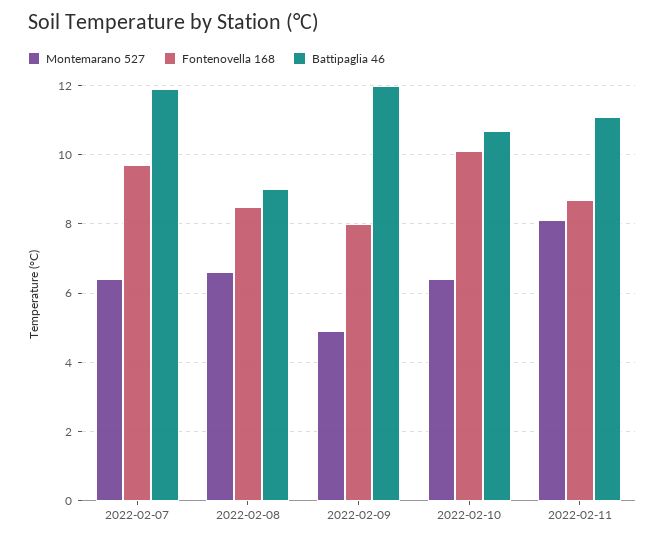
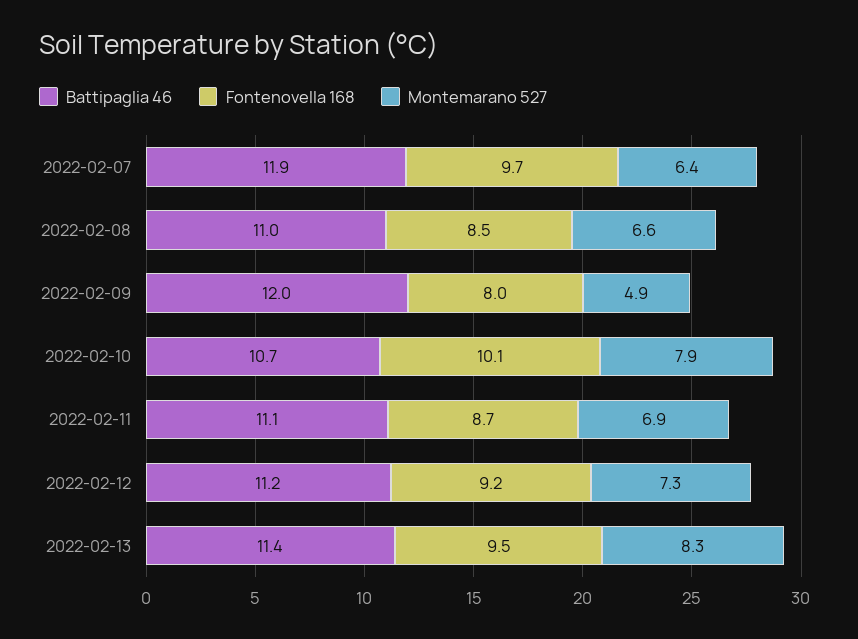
Battipaglia 46, 2022-02-08: 9 -> 11
Montemarano 527, 2022-02-10: 6.5 -> 7.9
Montemarano 527, 2022-02-11: 8 -> 6.9
Battipaglia 46, 2022-02-12: none -> 11.2
Fontenovella 168, 2022-02-12: none -> 9.2
Montemarano 527, 2022-02-12: none -> 7.3
Battipaglia 46, 2022-02-13: none -> 11.4
Fontenovella 168, 2022-02-13: none -> 9.5
Montemarano 527, 2022-02-13: none -> 8.3

